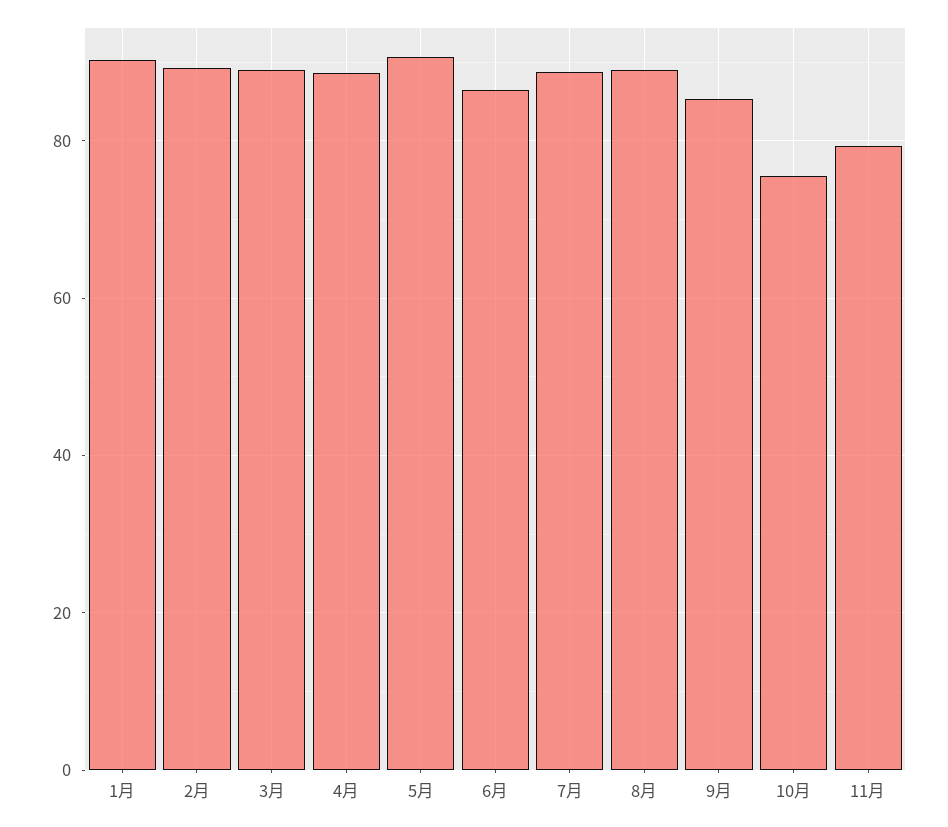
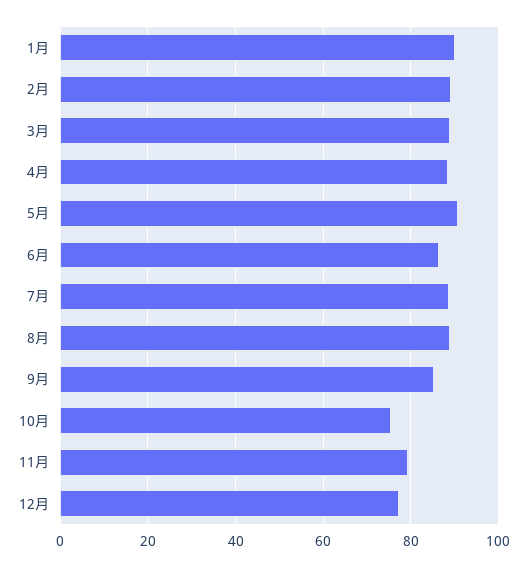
12月: none -> 78

